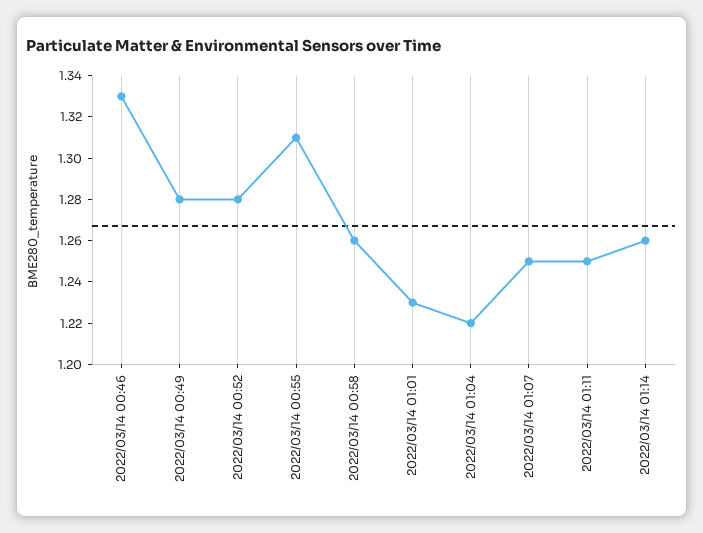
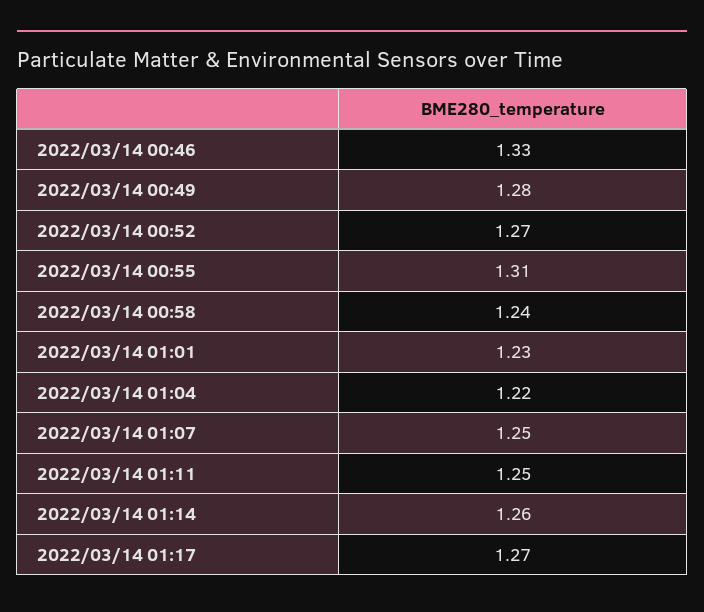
2022/03/14 00:52: 1.28 -> 1.27
2022/03/14 00:58: 1.26 -> 1.24
2022/03/14 01:17: none -> 1.27

